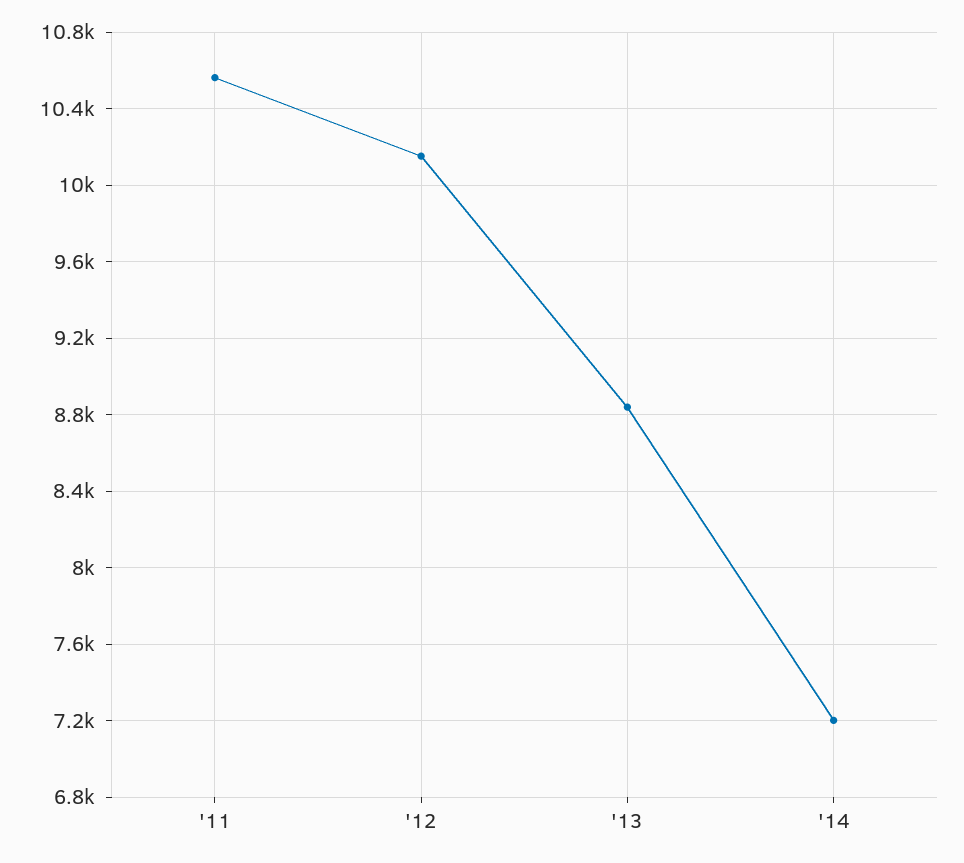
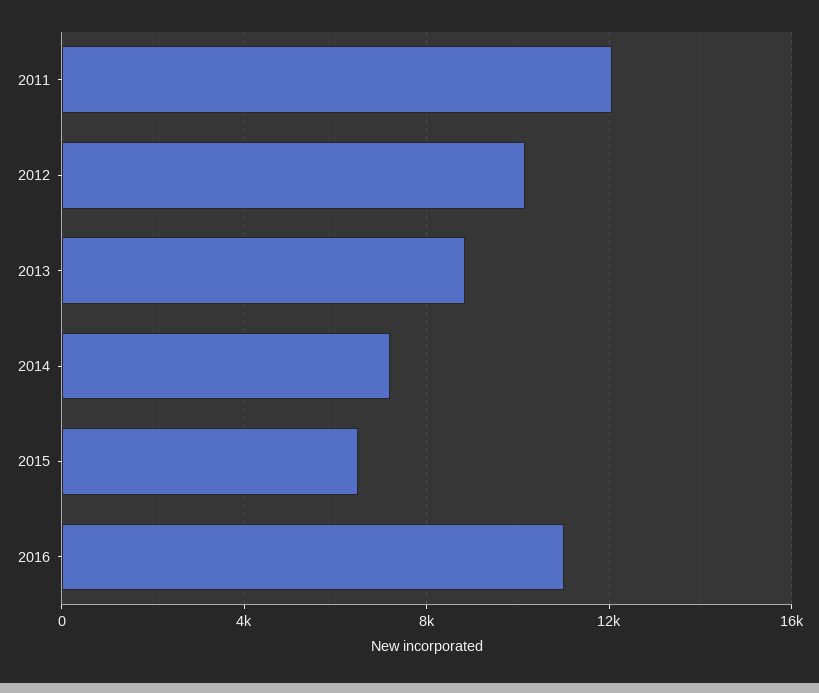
'11: 10550 -> 12000
2015: none -> 6500
2016: none -> 11000

